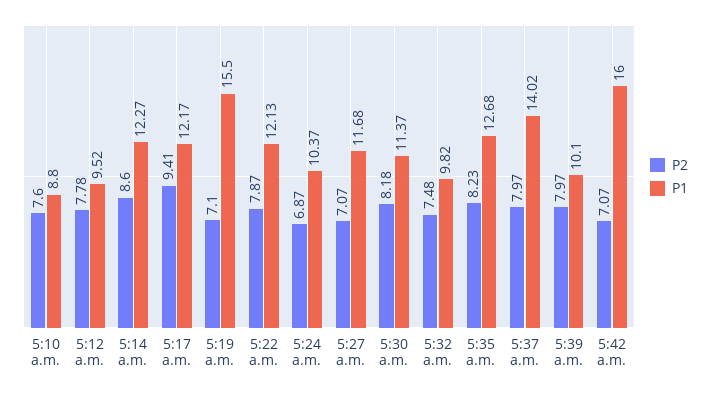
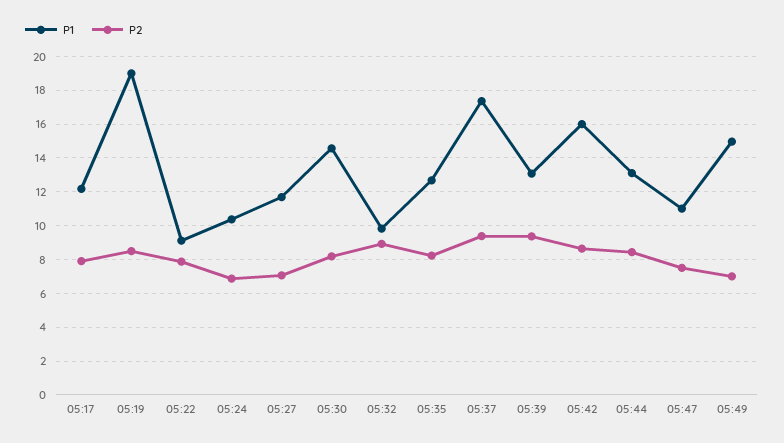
P2, 5:10 a.m.: 7.6 -> none
P1, 5:10 a.m.: 8.8 -> none
P2, 5:12 a.m.: 7.78 -> none
P1, 5:12 a.m.: 9.52 -> none
P2, 5:14 a.m.: 8.6 -> none
P1, 5:14 a.m.: 12.27 -> none
P2, 5:17 a.m.: 9.41 -> 8
P2, 5:19 a.m.: 7.1 -> 8.5
P1, 5:19 a.m.: 15.5 -> 19
P1, 5:22 a.m.: 12.13 -> 9
P1, 5:30 a.m.: 11.37 -> 14.5
P2, 5:32 a.m.: 7.48 -> 9
P2, 5:37 a.m.: 7.97 -> 9.5
P1, 5:37 a.m.: 14.02 -> 17.5
P2, 5:39 a.m.: 7.97 -> 9.5
P1, 5:39 a.m.: 10.1 -> 13
P2, 5:42 a.m.: 7.07 -> 8.5
P1, 05:44: none -> 13
P2, 05:44: none -> 8.5
P1, 05:47: none -> 11
P2, 05:47: none -> 7.5
P1, 05:49: none -> 15
P2, 05:49: none -> 7

